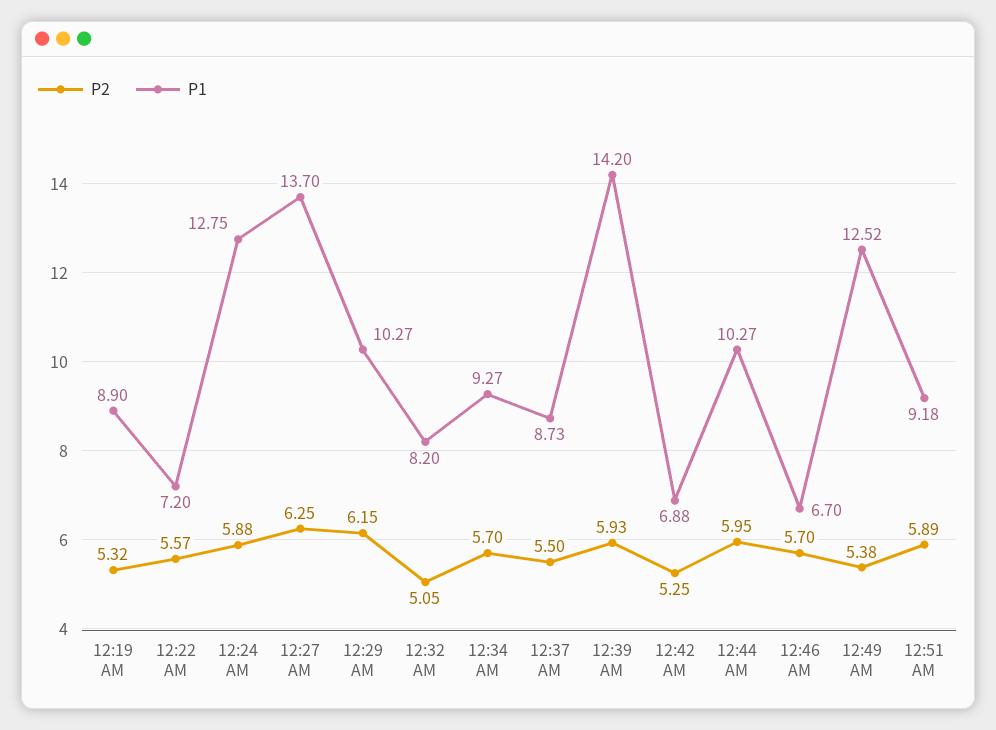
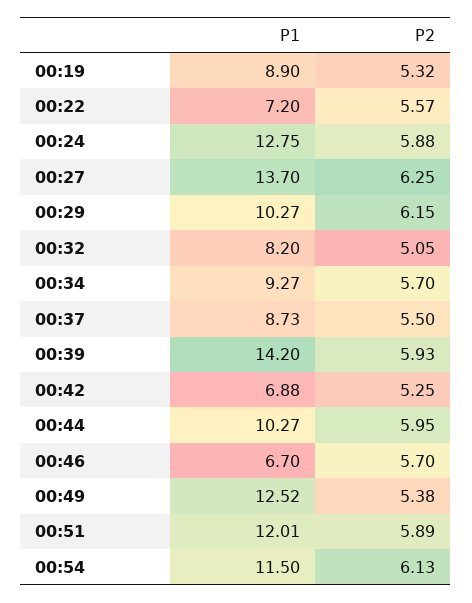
P1, 12:51 AM: 9.18 -> 12.01
P1, 00:54: none -> 11.5
P2, 00:54: none -> 6.13

